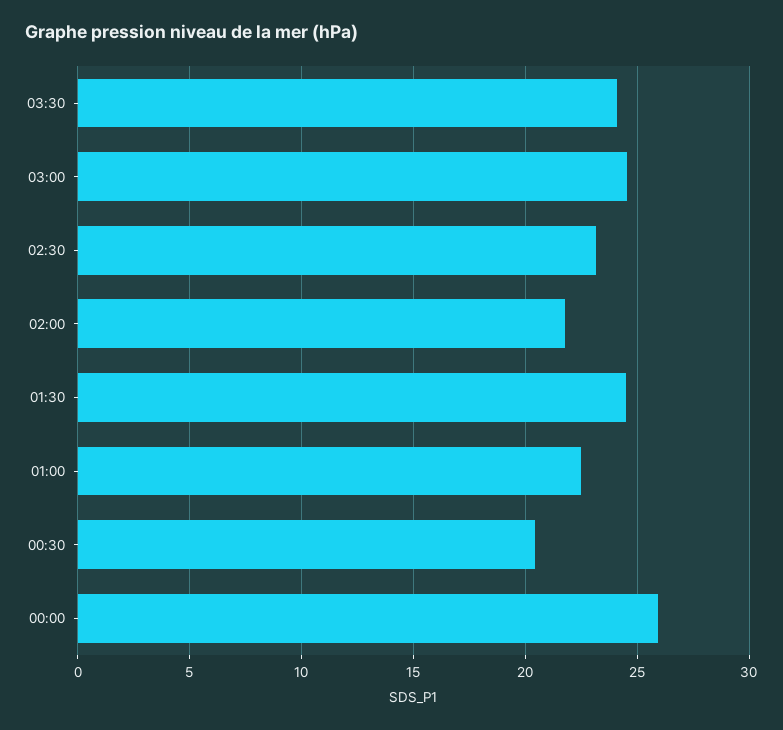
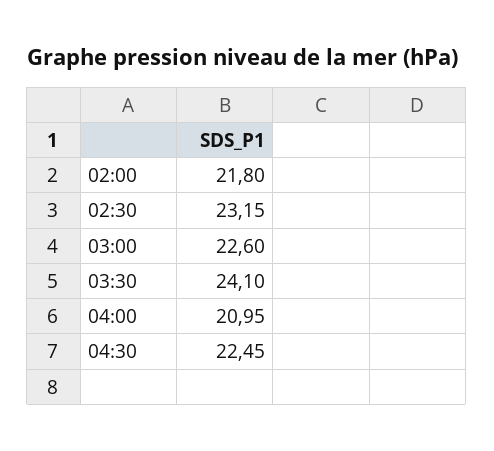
03:00: 24.5 -> 22.6
01:30: 24.5 -> none
01:00: 22.5 -> none
00:30: 20.5 -> none
00:00: 26 -> none
04:00: none -> 20.95
04:30: none -> 22.45

